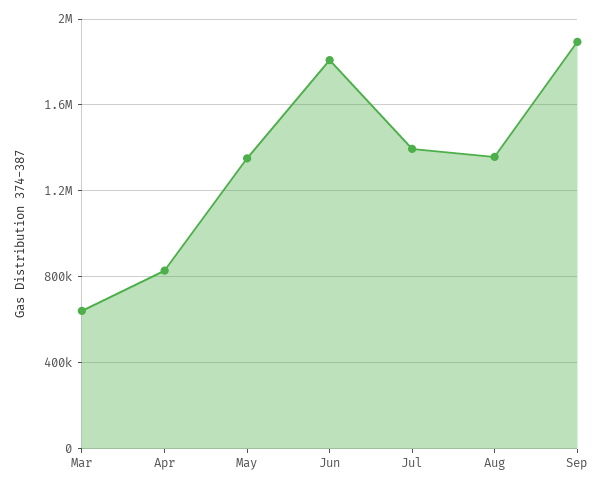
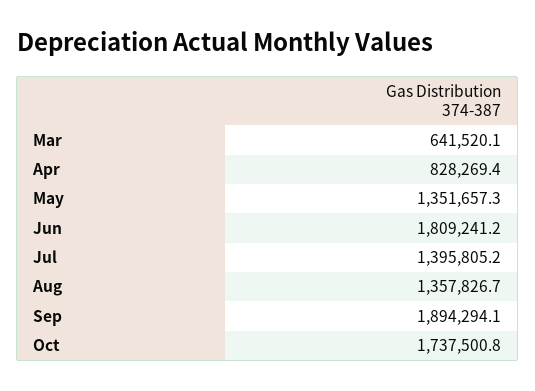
Oct: none -> 1737500.8

